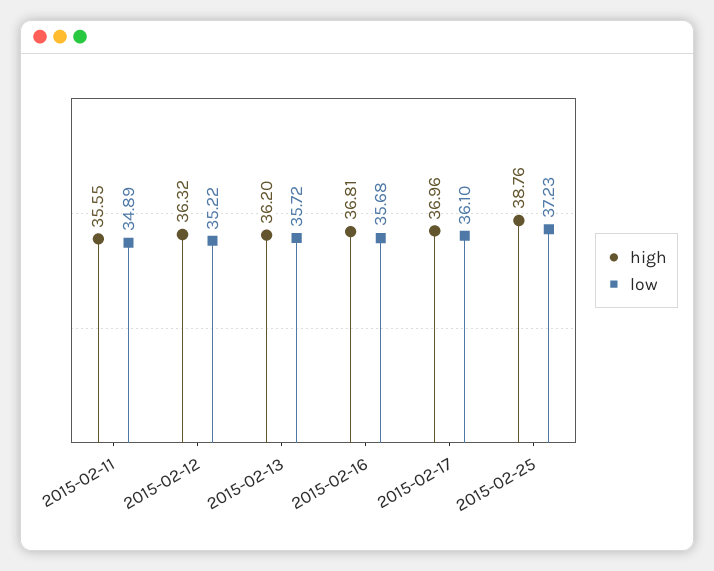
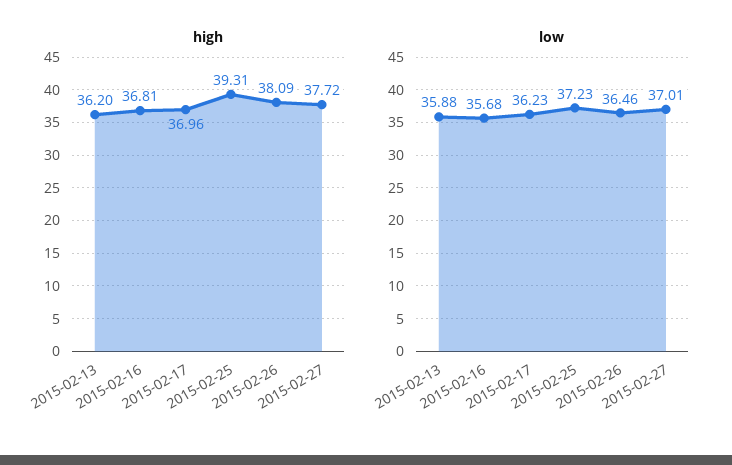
high, 2015-02-11: 35.55 -> none
low, 2015-02-11: 34.89 -> none
high, 2015-02-12: 36.32 -> none
low, 2015-02-12: 35.22 -> none
low, 2015-02-13: 35.72 -> 35.88
low, 2015-02-17: 36.1 -> 36.23
high, 2015-02-25: 38.76 -> 39.31
high, 2015-02-26: none -> 38.09
high, 2015-02-27: none -> 37.72
low, 2015-02-26: none -> 36.46
low, 2015-02-27: none -> 37.01

